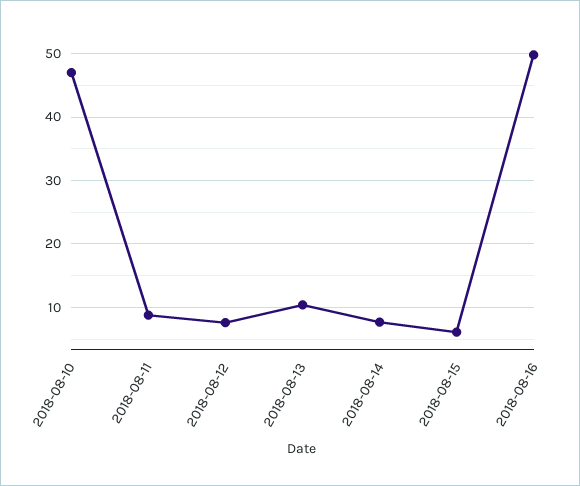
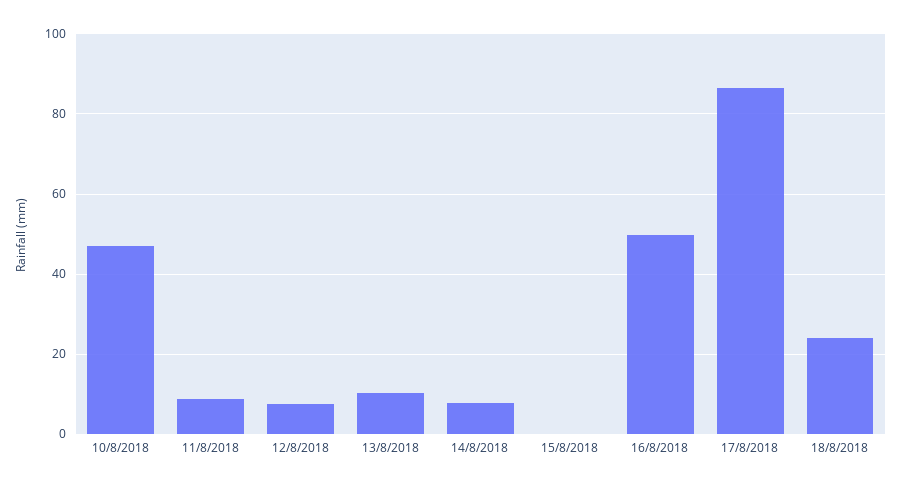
2018-08-15: 6 -> 0
17/8/2018: none -> 86
18/8/2018: none -> 24

